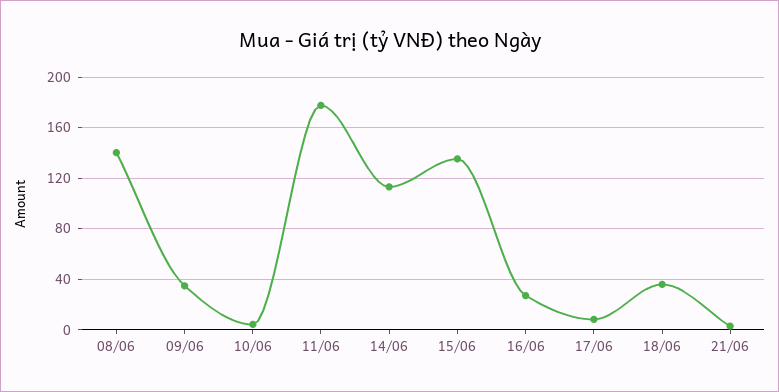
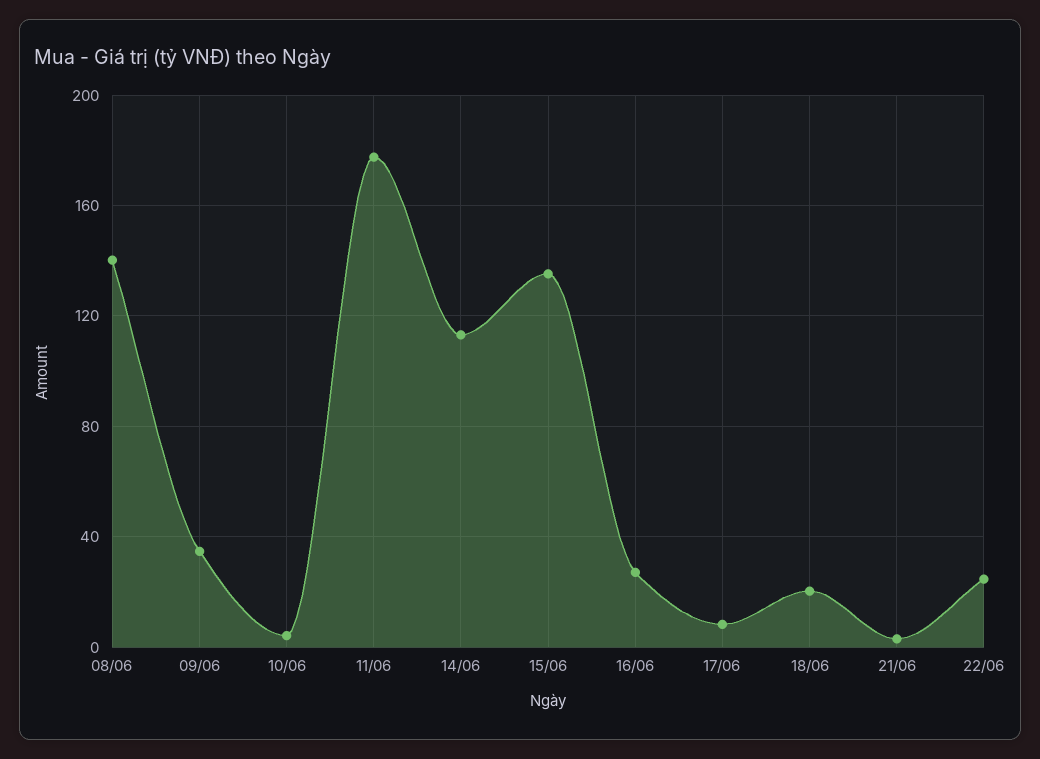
18/06: 35 -> 20
22/06: none -> 25

